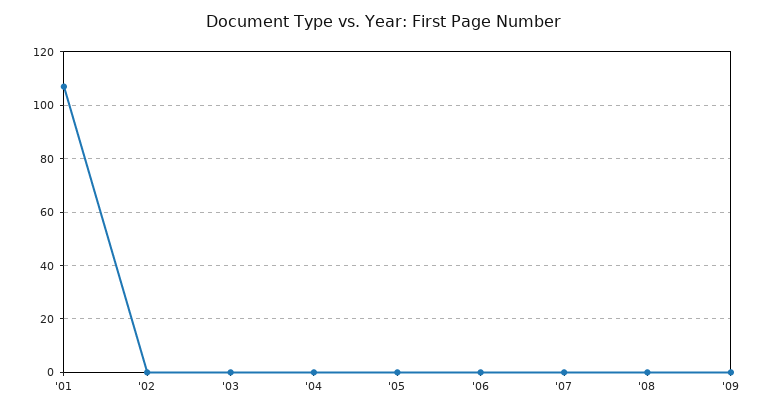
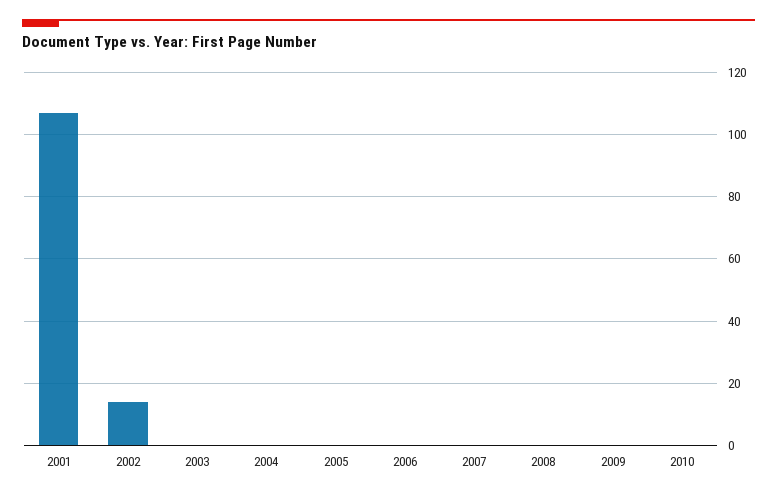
'02: 0 -> 15
2010: none -> 0

